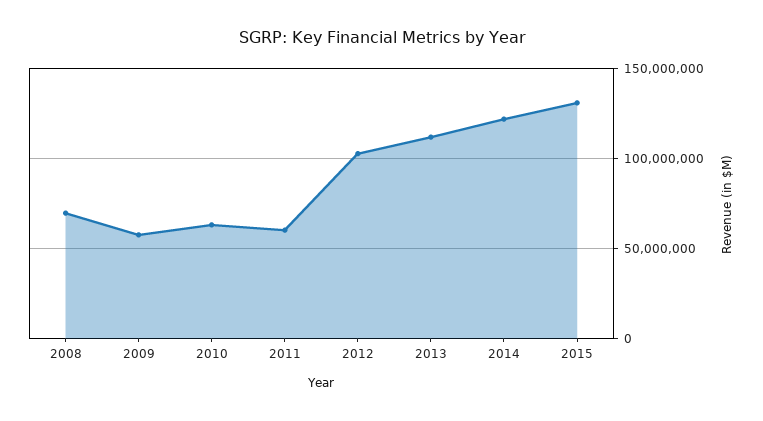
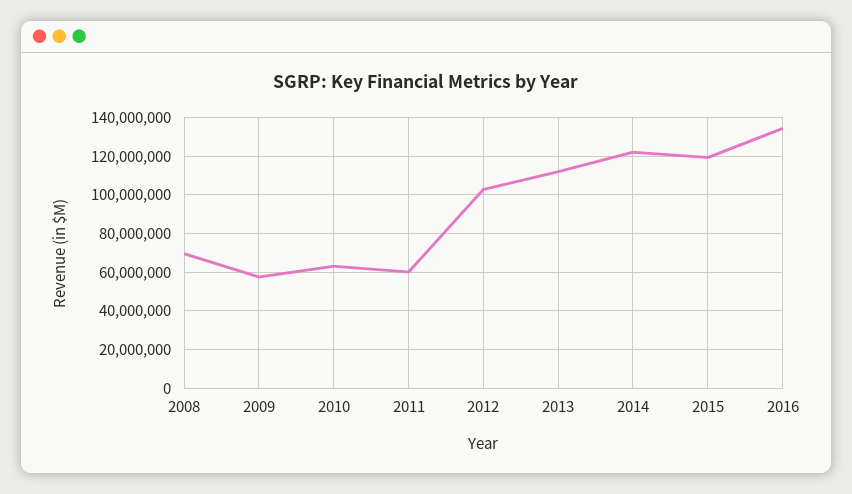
2015: 130000000 -> 120000000
2016: none -> 135000000

